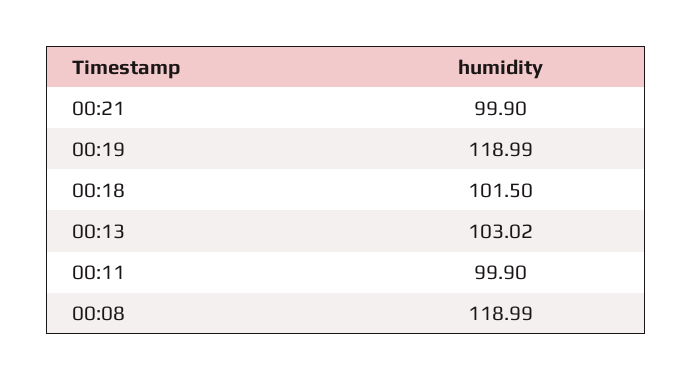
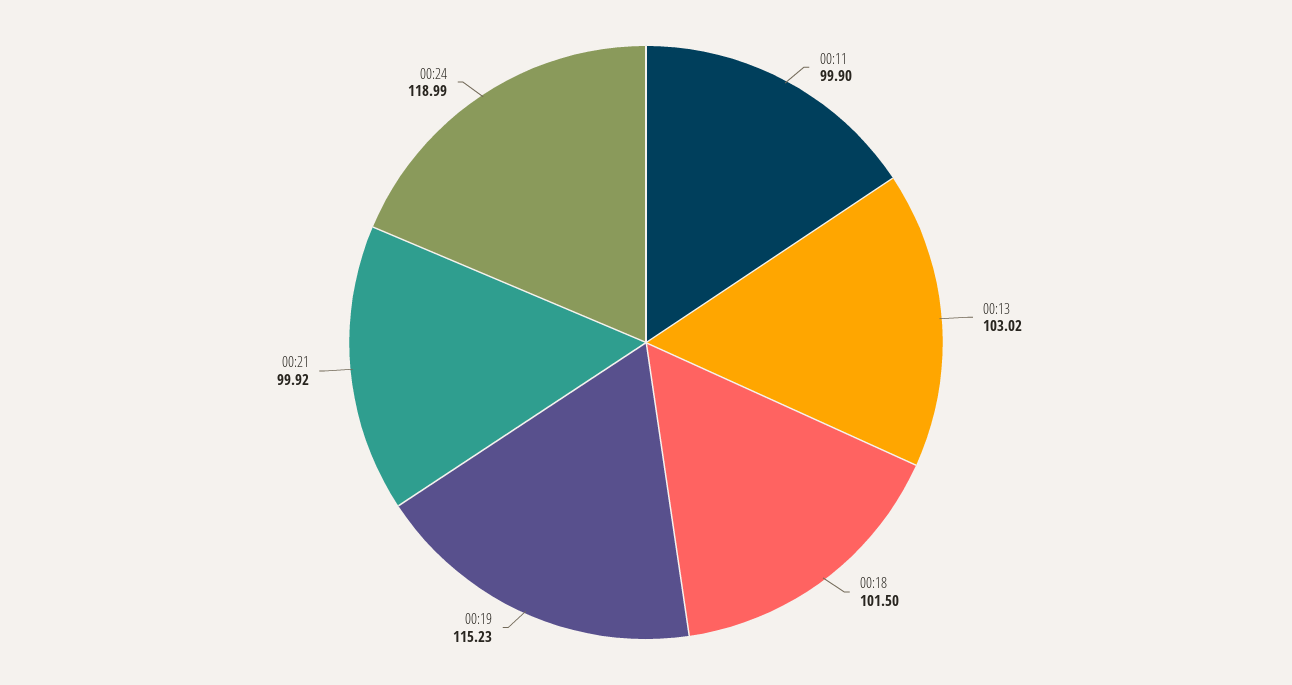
00:21: 99.9 -> 99.92
00:19: 118.99 -> 115.23
00:08: 118.99 -> none
00:24: none -> 118.99

